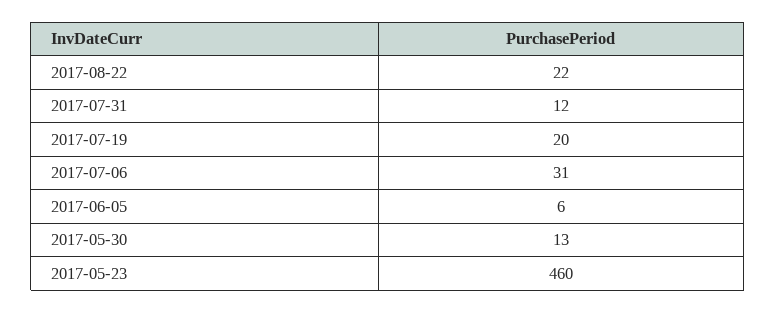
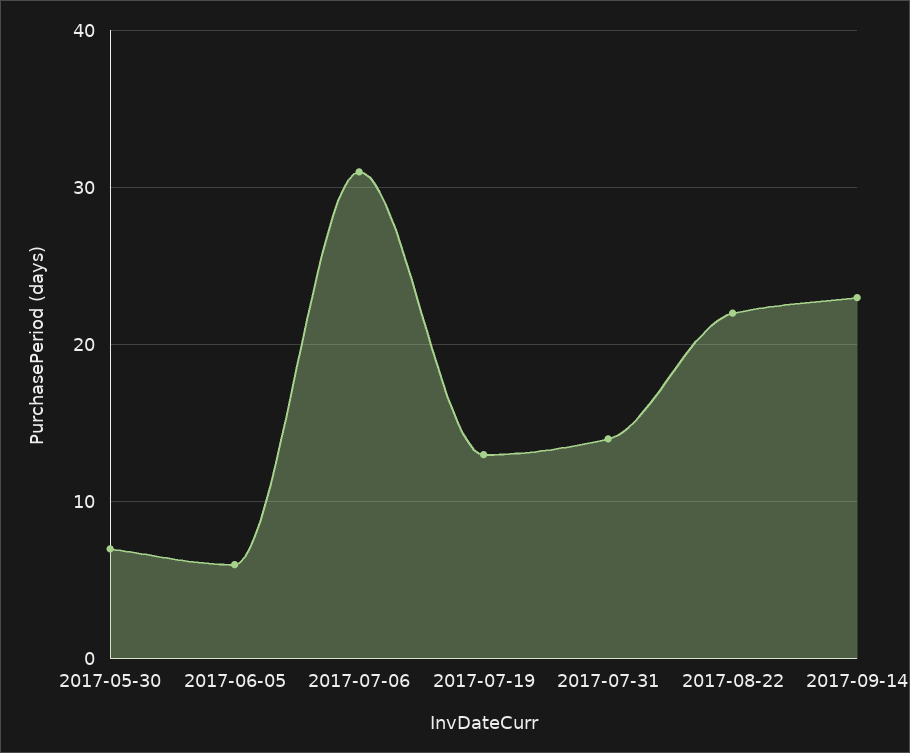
2017-07-31: 12 -> 14
2017-07-19: 20 -> 13
2017-05-30: 13 -> 7
2017-05-23: 460 -> none
2017-09-14: none -> 23

